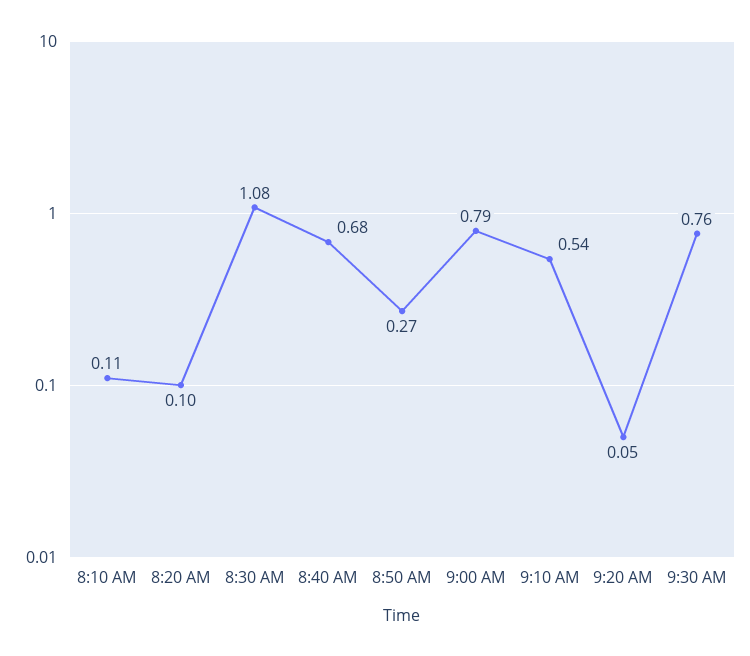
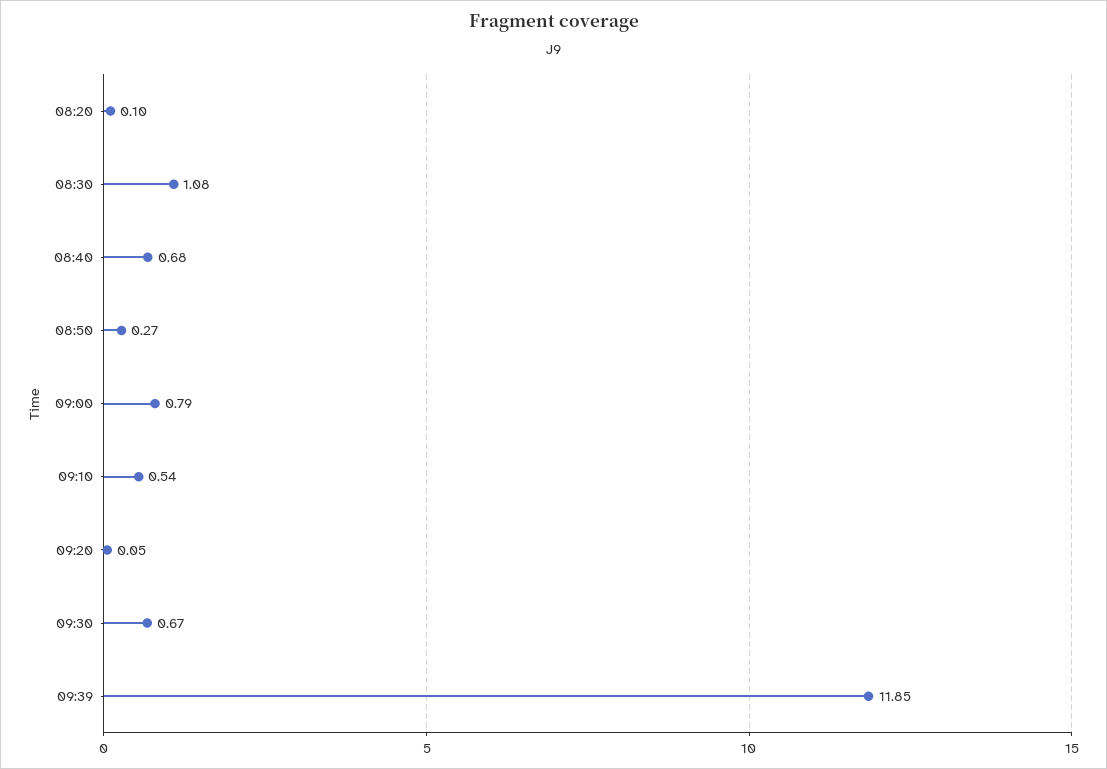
8:10 AM: 0.11 -> none
9:30 AM: 0.76 -> 0.67
09:39: none -> 11.85

